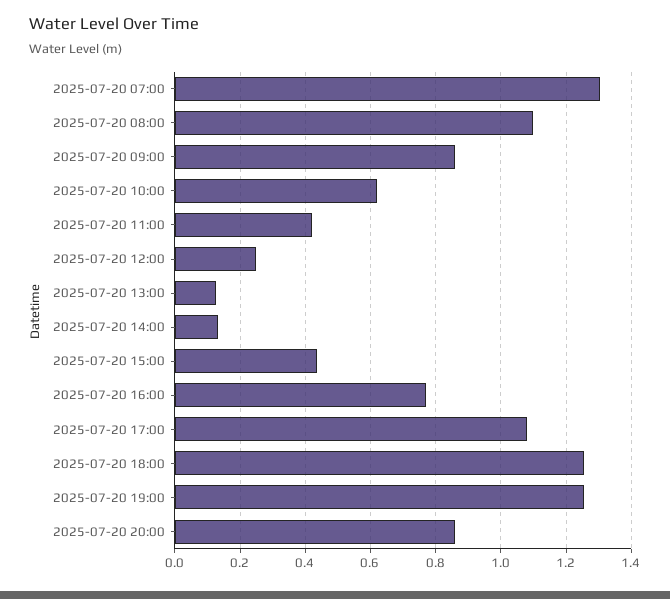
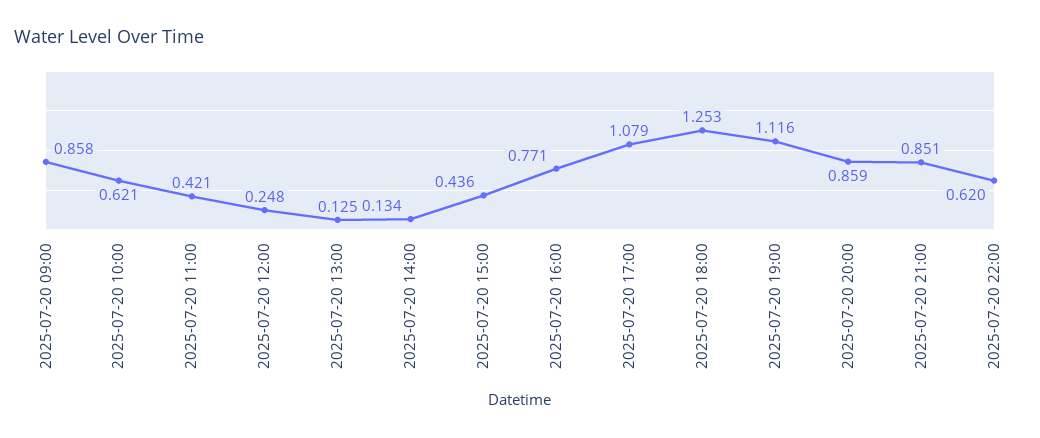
2025-07-20 07:00: 1.3 -> none
2025-07-20 08:00: 1.1 -> none
2025-07-20 19:00: 1.26 -> 1.116
2025-07-20 21:00: none -> 0.851
2025-07-20 22:00: none -> 0.62

